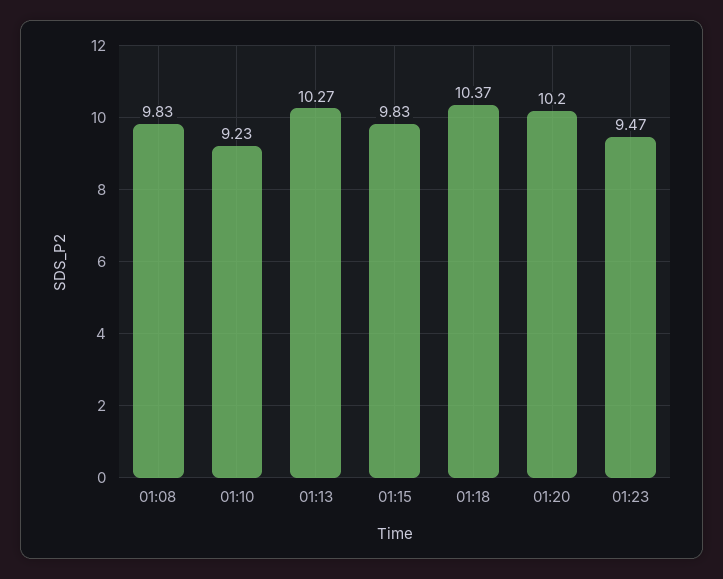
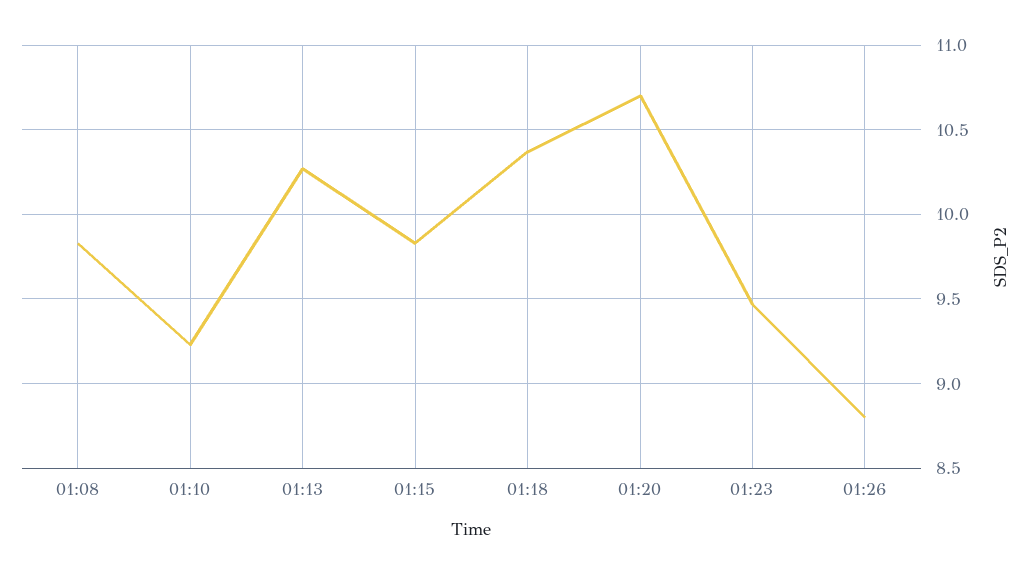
01:20: 10.2 -> 10.7
01:26: none -> 8.8

